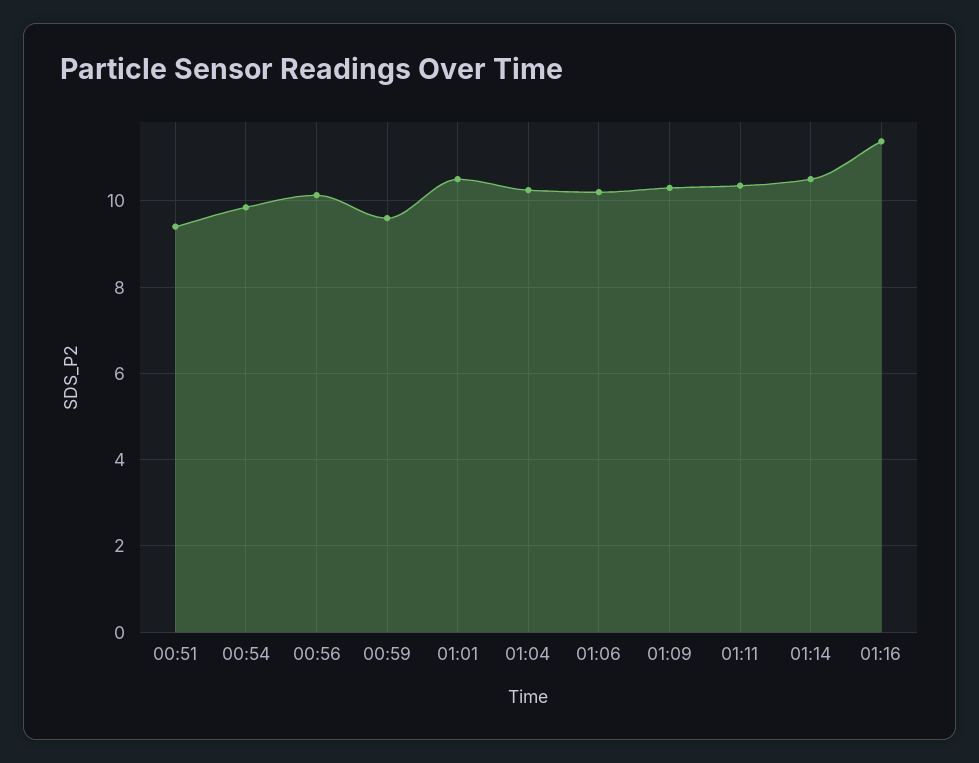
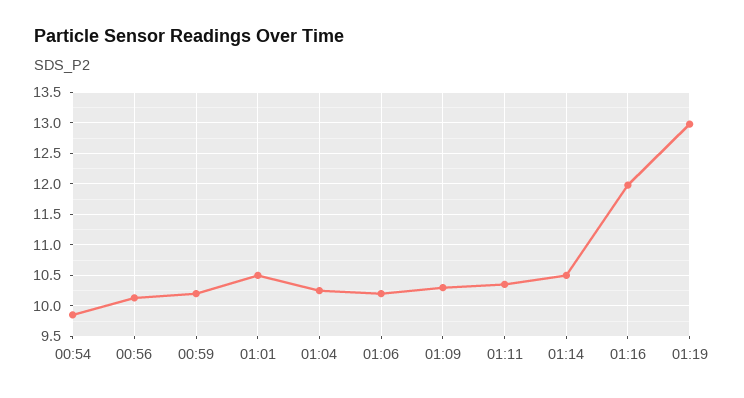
00:51: 9.4 -> none
00:59: 9.6 -> 10.2
01:16: 11.4 -> 12
01:19: none -> 13

